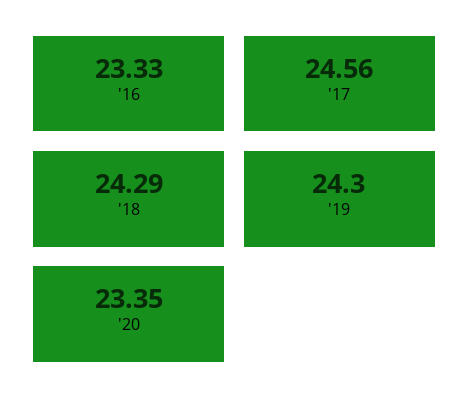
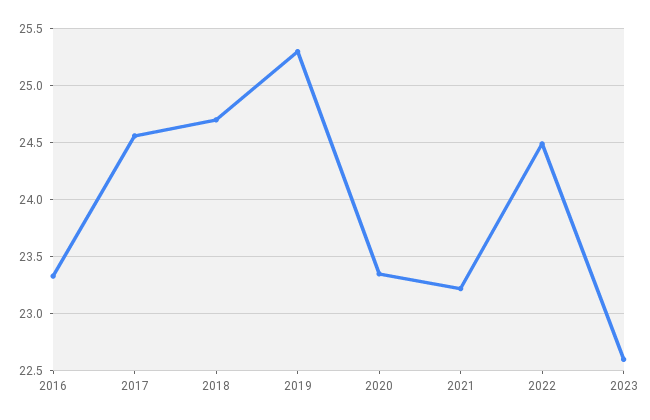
'18: 24.29 -> 24.7
'19: 24.3 -> 25.3
2021: none -> 23.2
2022: none -> 24.5
2023: none -> 22.6

